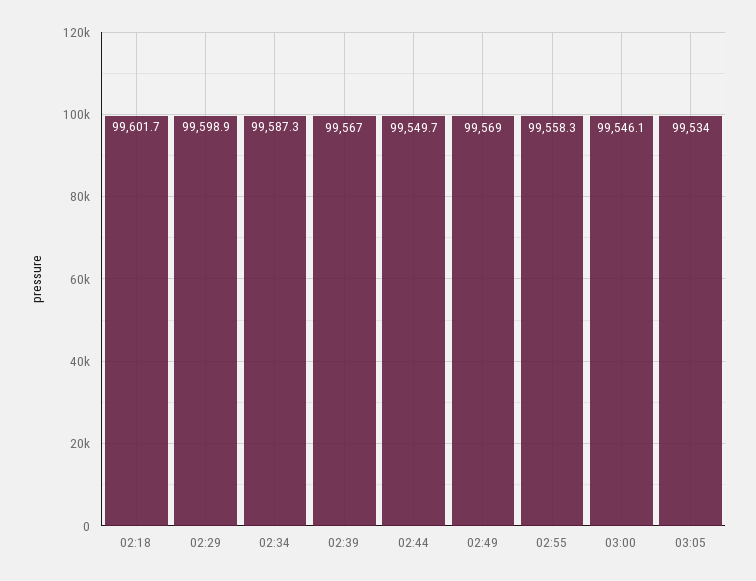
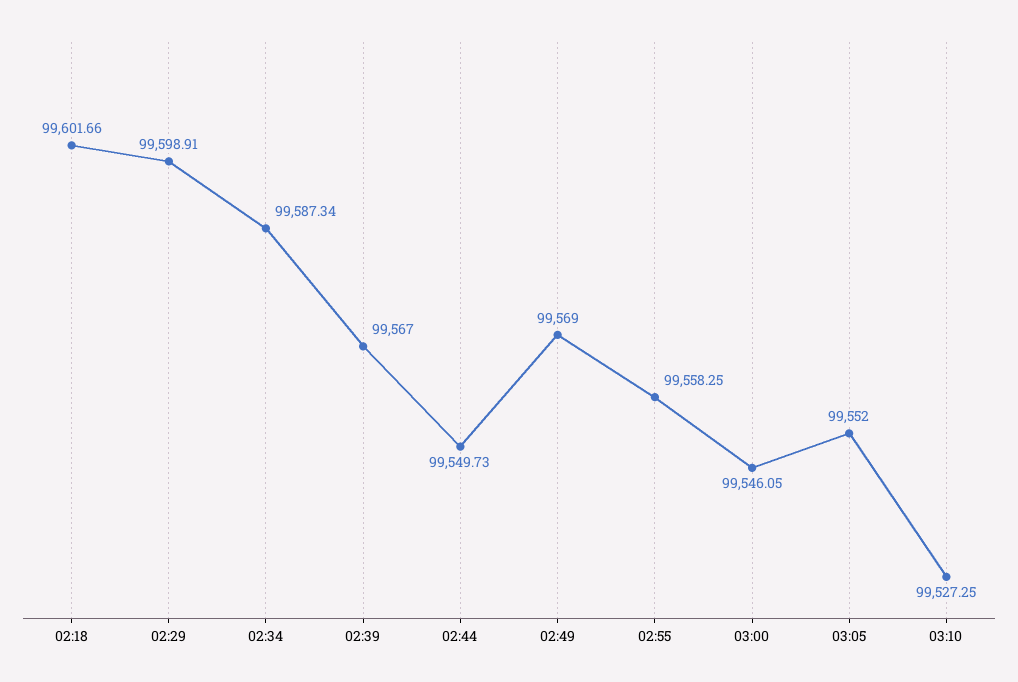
03:05: 99534 -> 99552
03:10: none -> 99527.25

